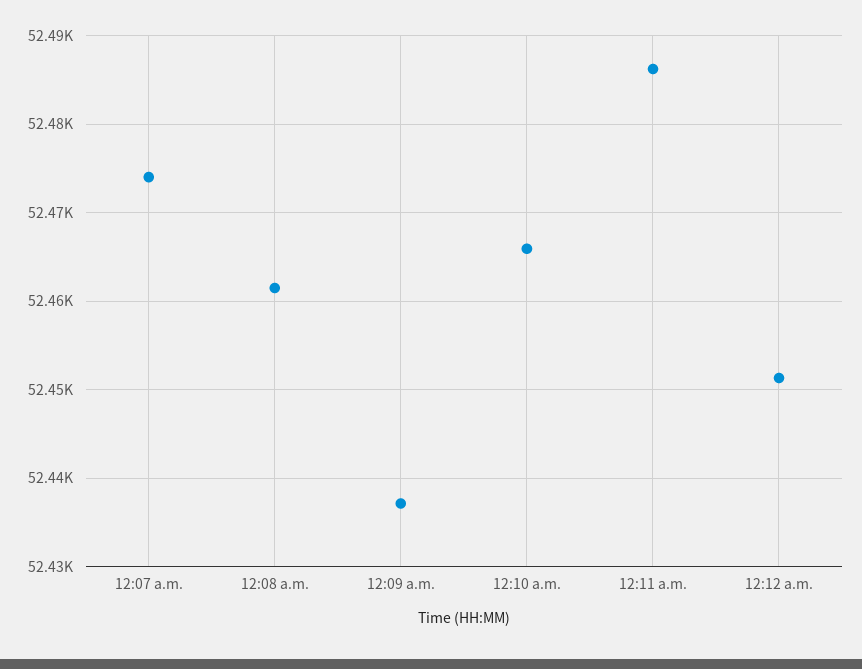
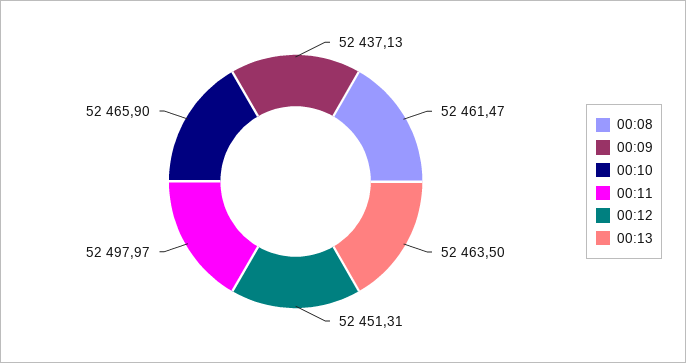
12:07 a.m.: 52474 -> none
12:11 a.m.: 52486 -> 52497.97
00:13: none -> 52463.5

